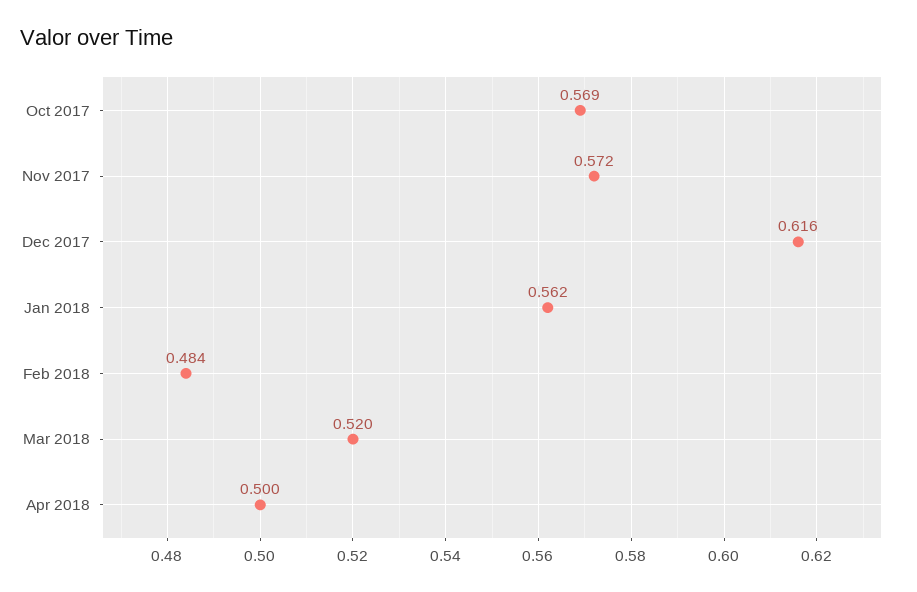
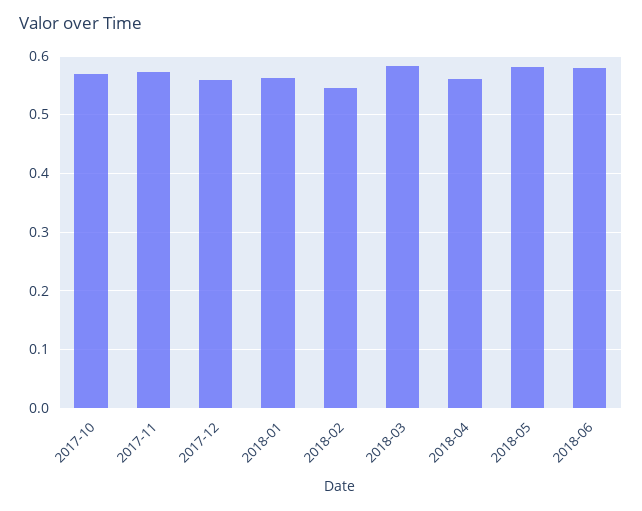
Dec 2017: 0.616 -> 0.56
Feb 2018: 0.484 -> 0.54
Mar 2018: 0.52 -> 0.58
Apr 2018: 0.5 -> 0.56
2018-05: none -> 0.58
2018-06: none -> 0.58

